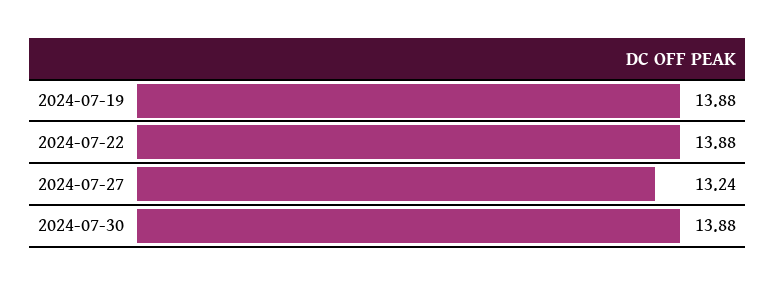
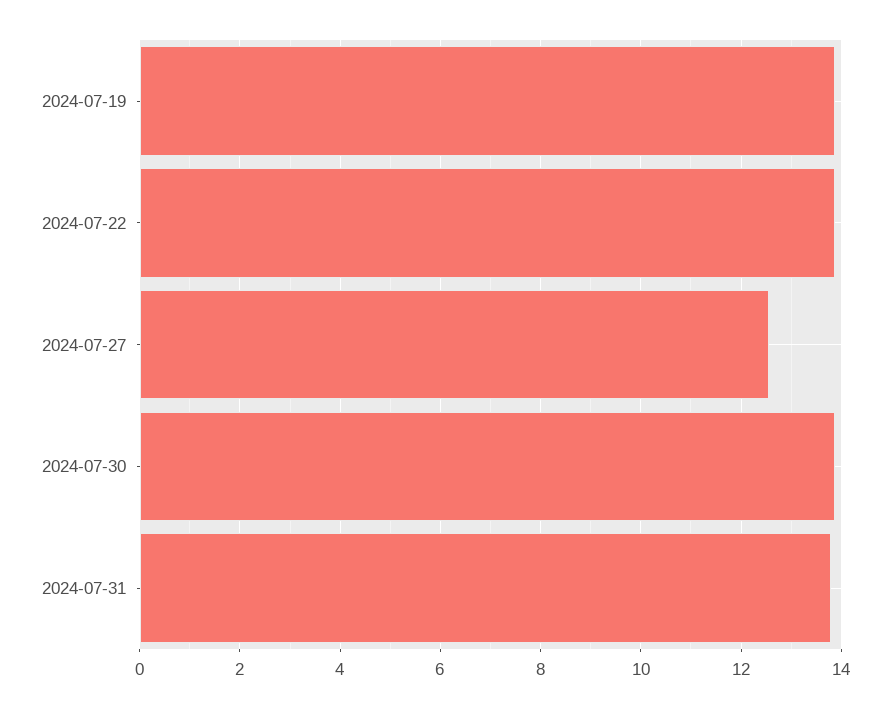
2024-07-27: 13.24 -> 12.6
2024-07-31: none -> 13.8

